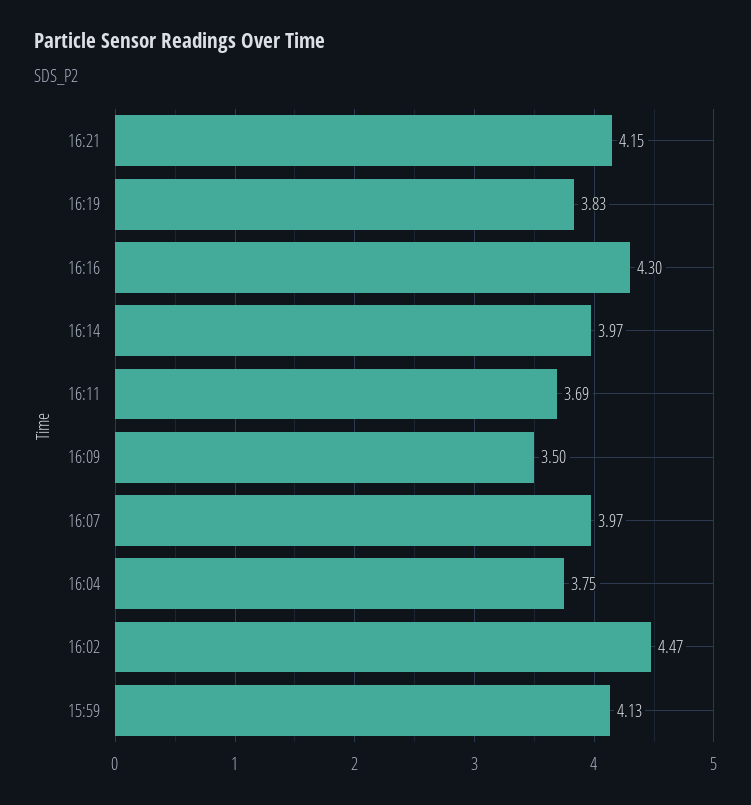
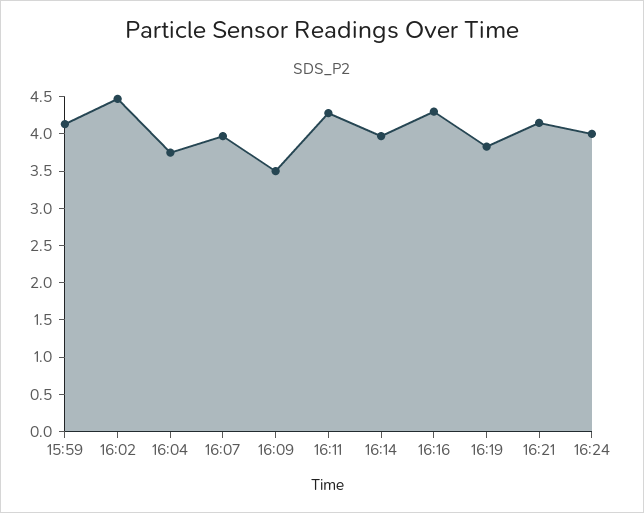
16:11: 3.69 -> 4.25
16:24: none -> 4

